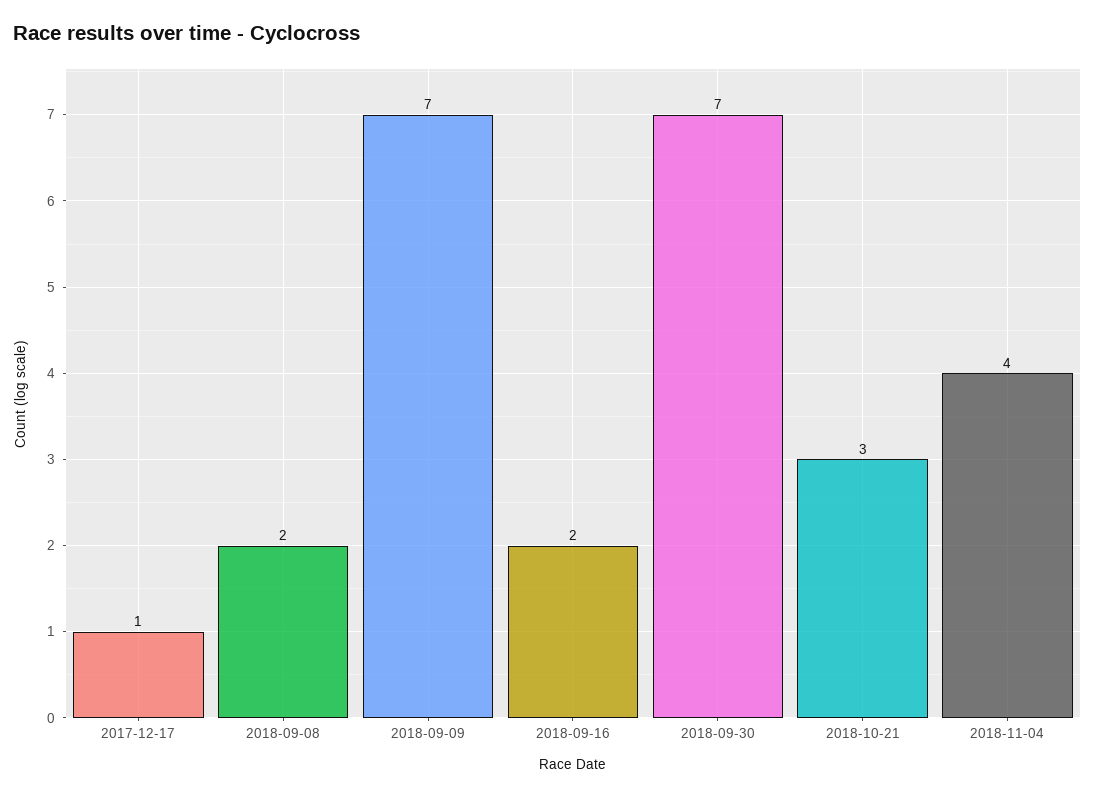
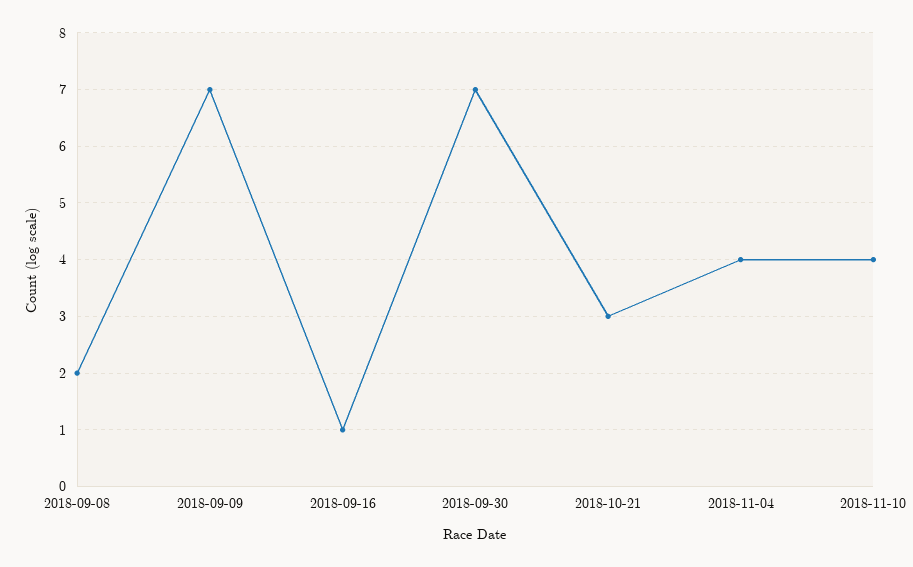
2017-12-17: 1 -> none
2018-09-16: 2 -> 1
2018-11-10: none -> 4

